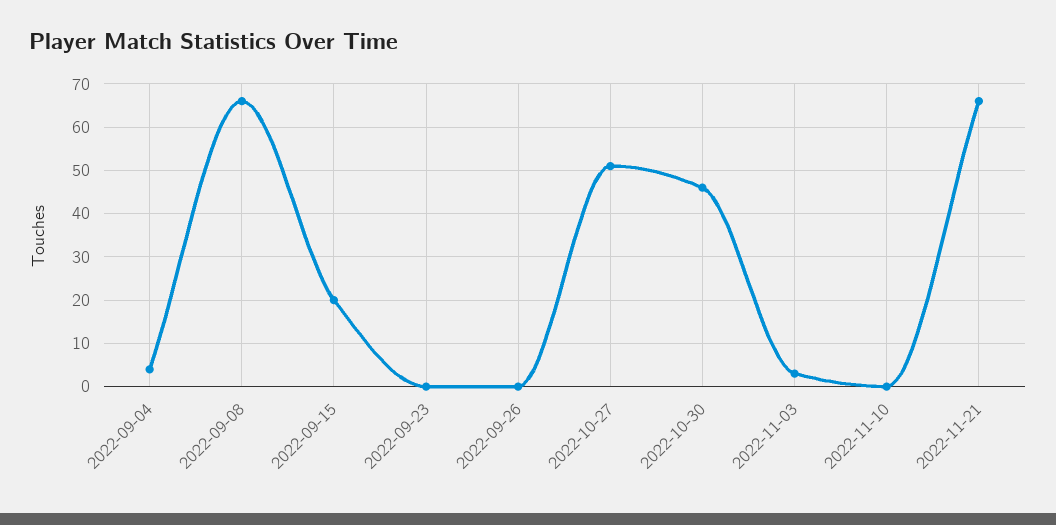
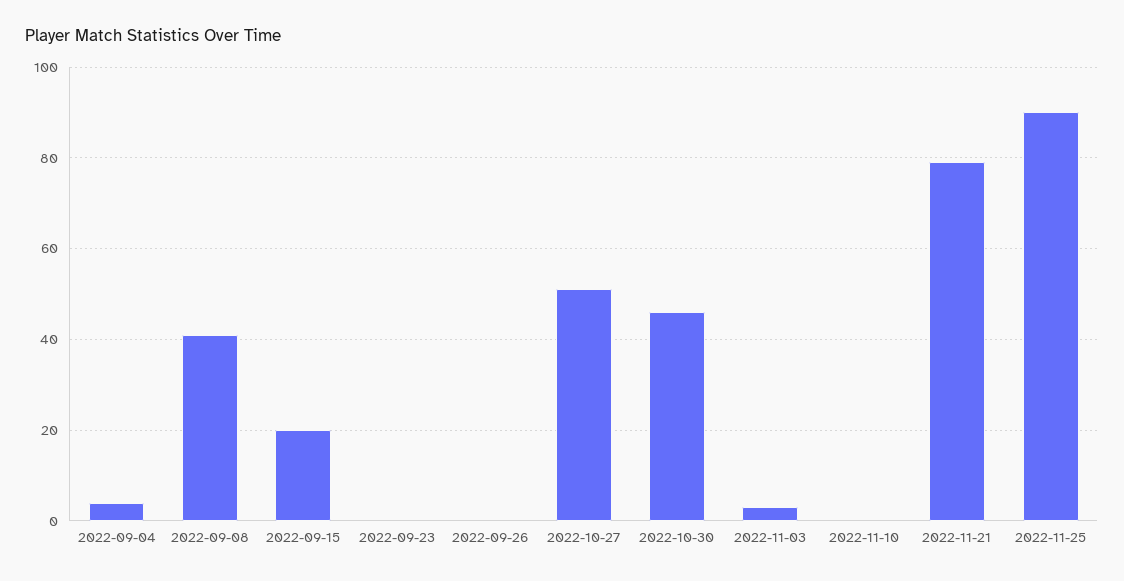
2022-09-08: 65 -> 40
2022-11-21: 65 -> 80
2022-11-25: none -> 90

